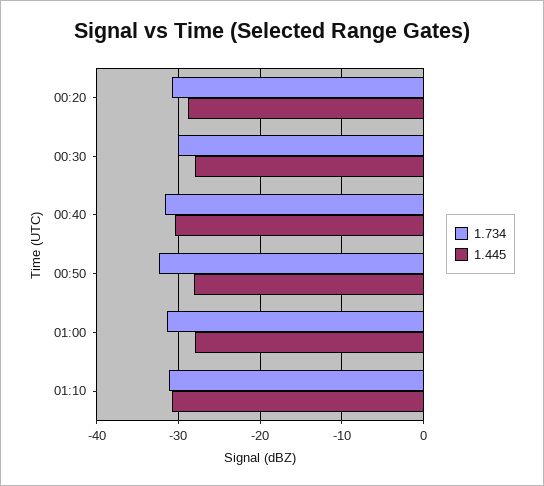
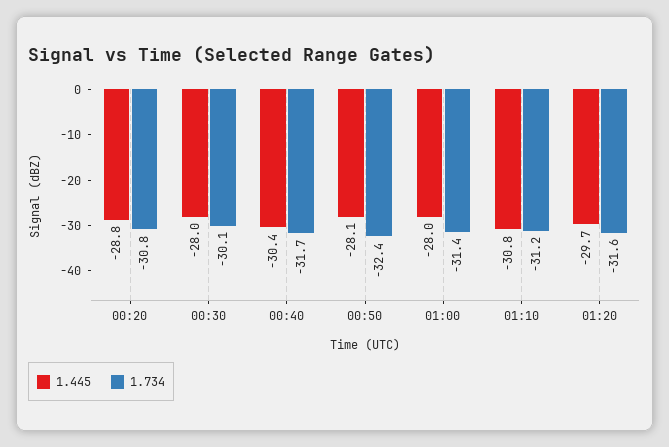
1.445, 01:20: none -> -29.7
1.734, 01:20: none -> -31.6

